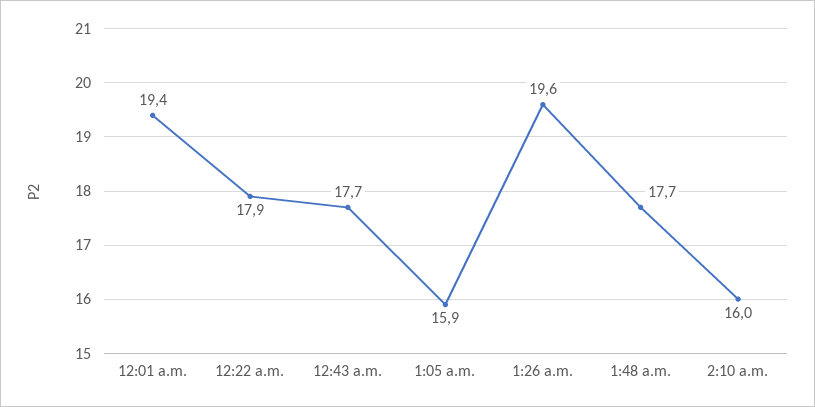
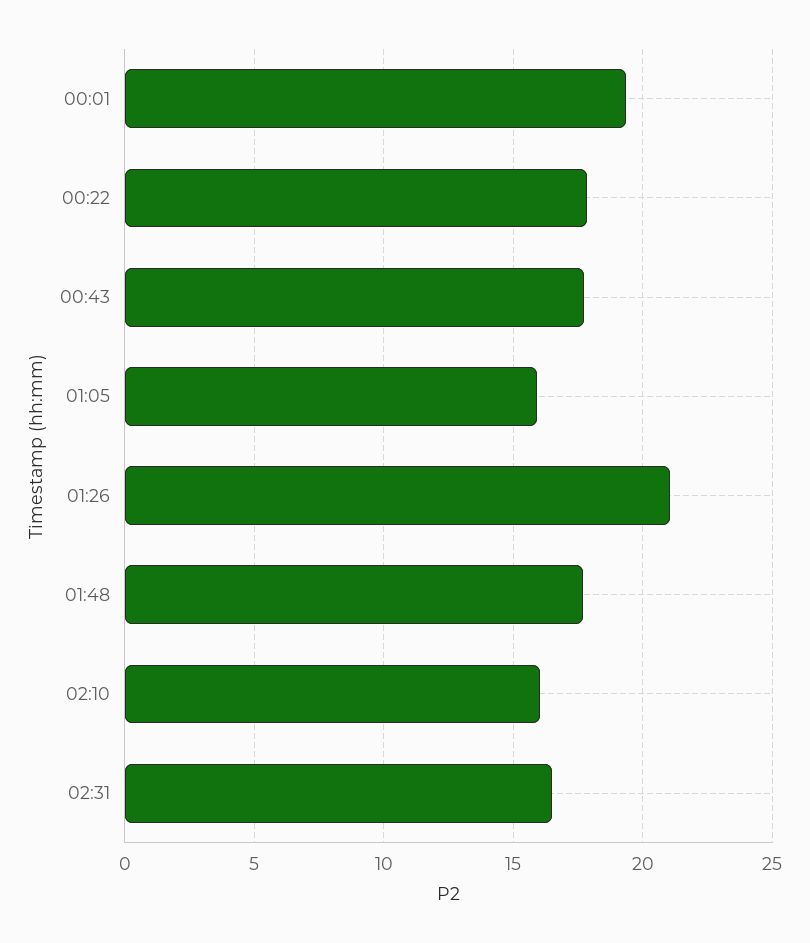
1:26 a.m.: 19.6 -> 21
02:31: none -> 16.5

